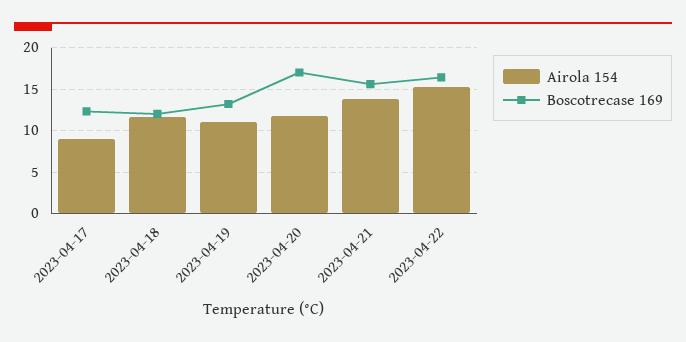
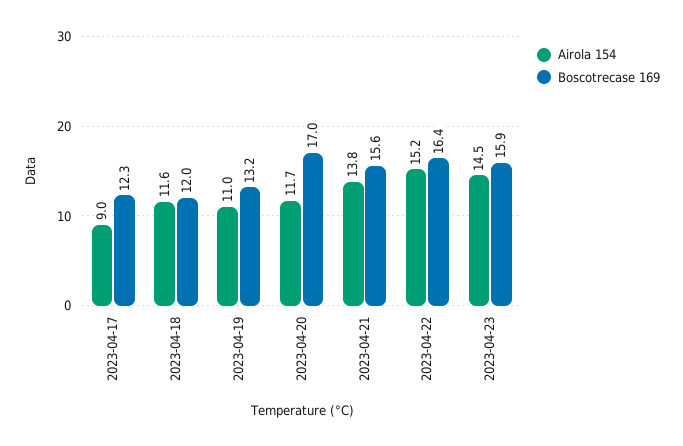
Airola 154, 2023-04-23: none -> 14.5
Boscotrecase 169, 2023-04-23: none -> 15.9

